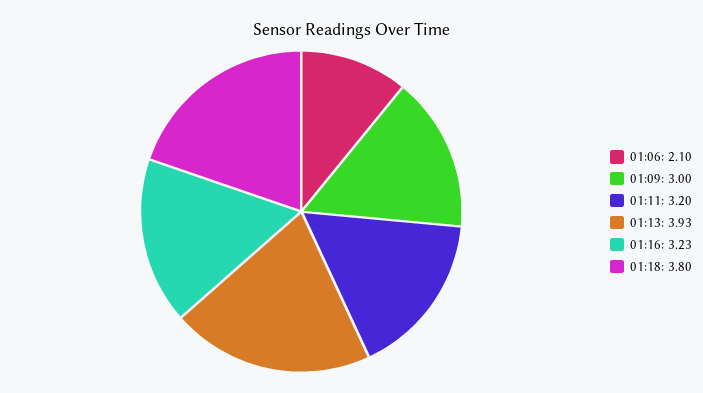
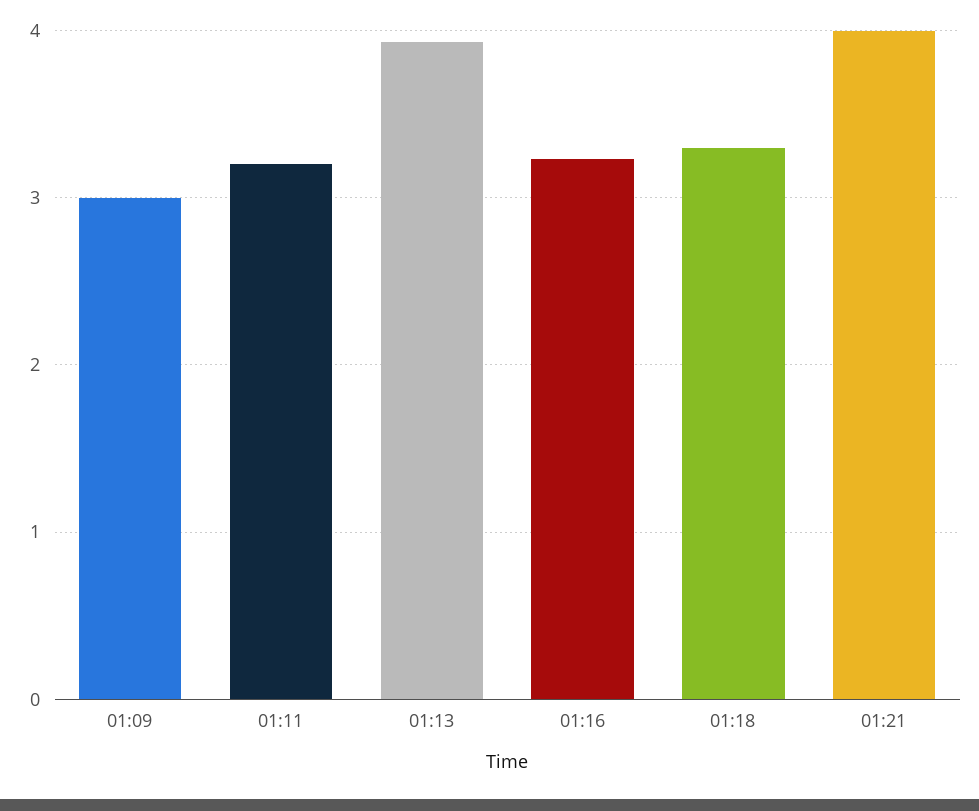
01:06: 2.1 -> none
01:18: 3.8 -> 3.3
01:21: none -> 4

